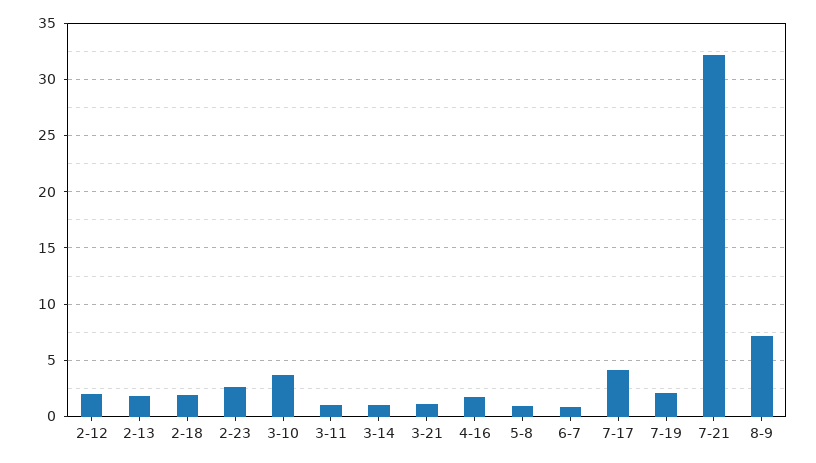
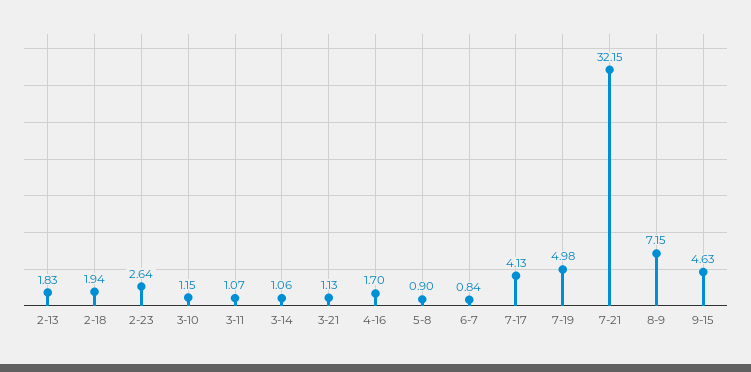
2-12: 2 -> none
3-10: 4 -> 1.15
7-19: 2 -> 4.98
9-15: none -> 4.63

